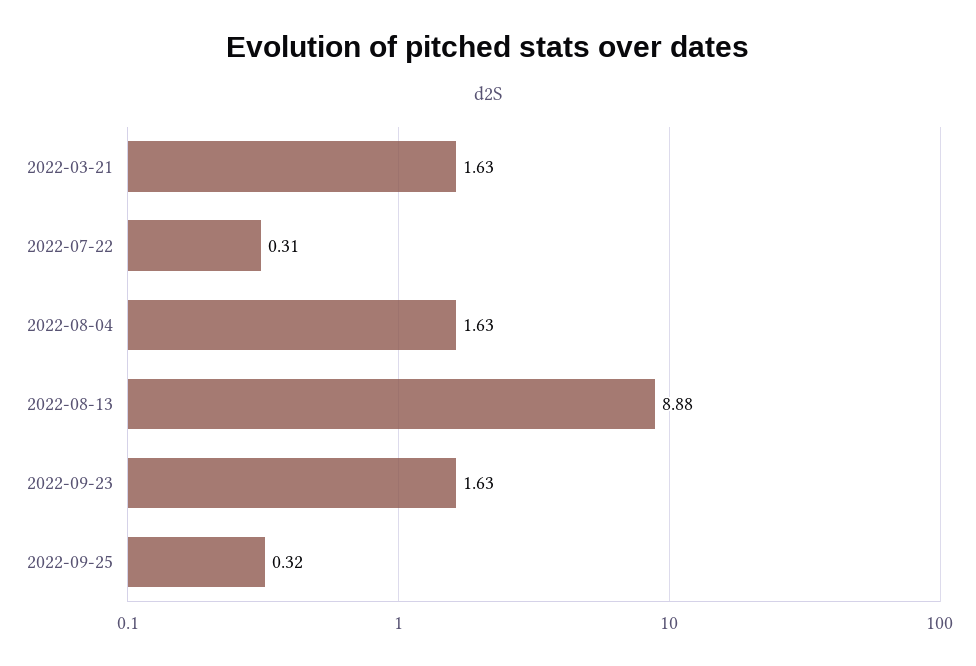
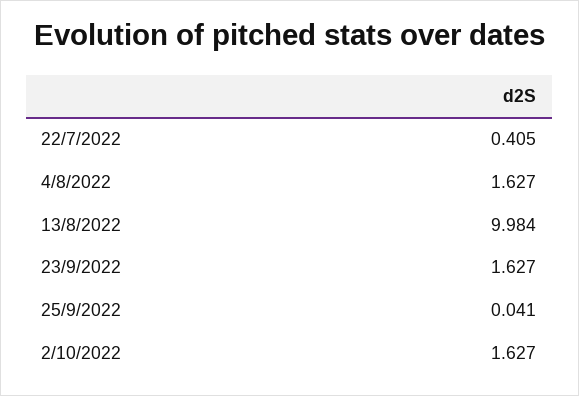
2022-03-21: 1.63 -> none
2022-07-22: 0.31 -> 0.405
2022-08-13: 8.88 -> 9.984
2022-09-25: 0.32 -> 0.041
2/10/2022: none -> 1.627

